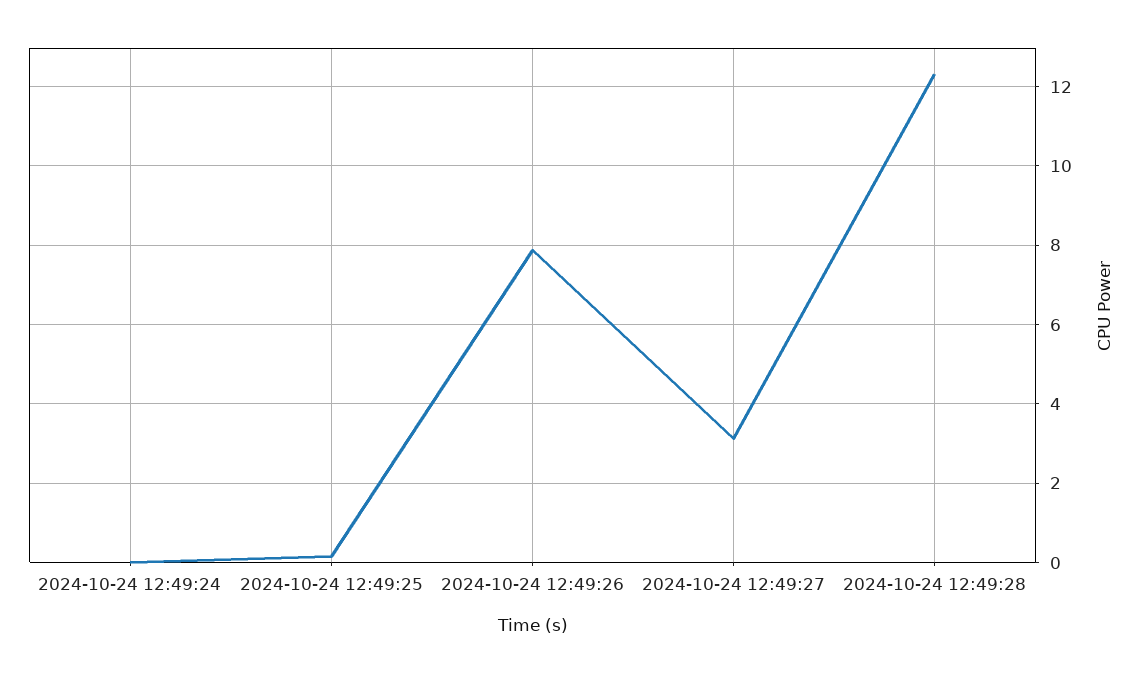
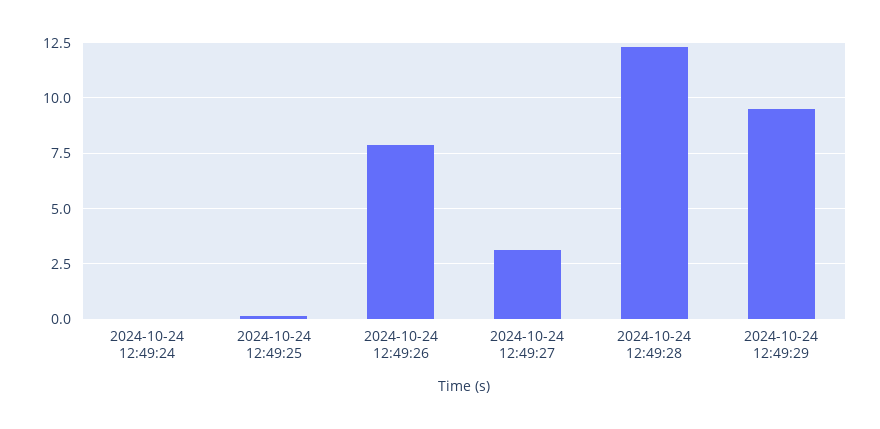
2024-10-24 12:49:29: none -> 9.5

